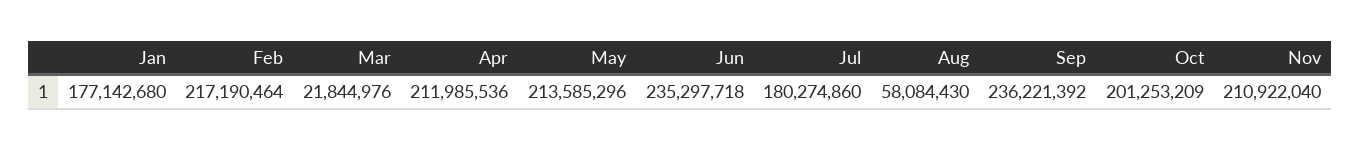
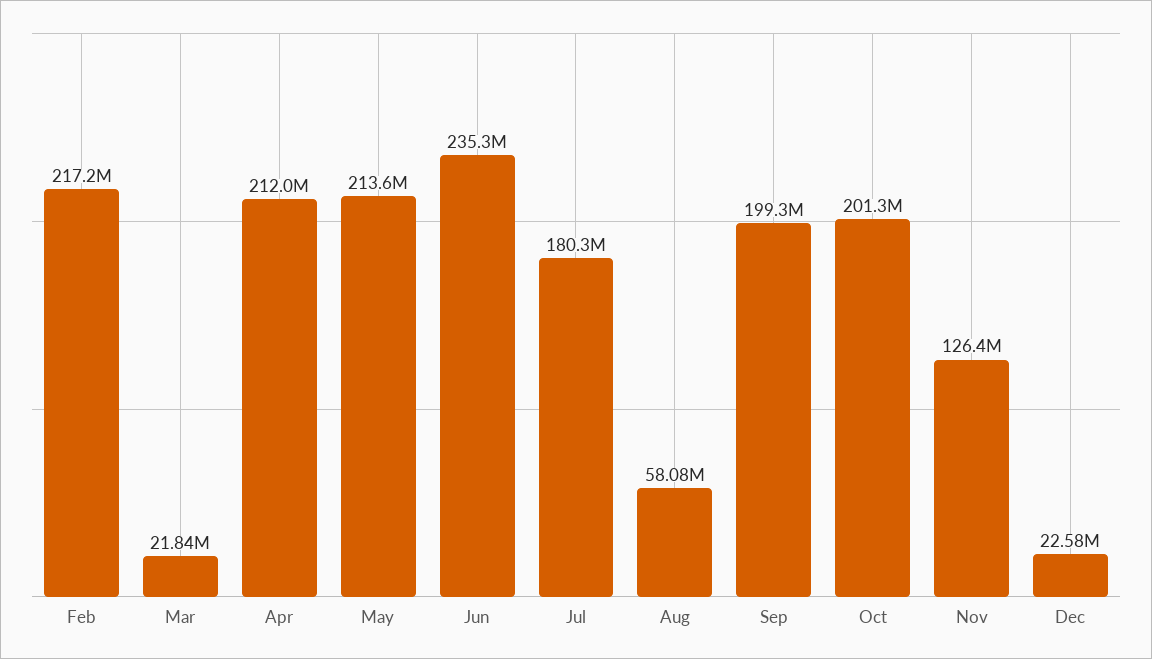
Jan: 177142680 -> none
Sep: 236221392 -> 199300000
Nov: 210922040 -> 126400000
Dec: none -> 22580000

